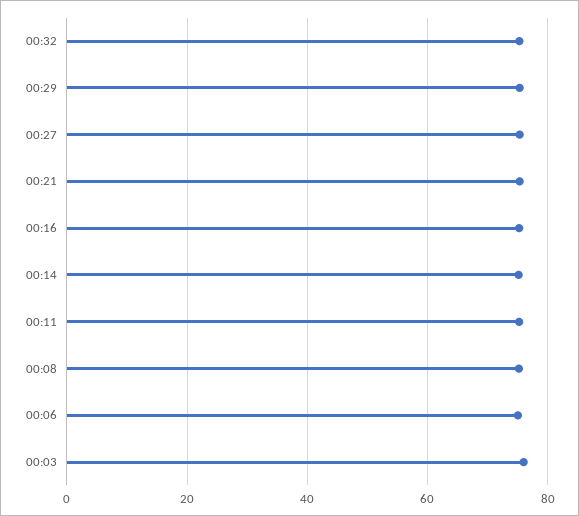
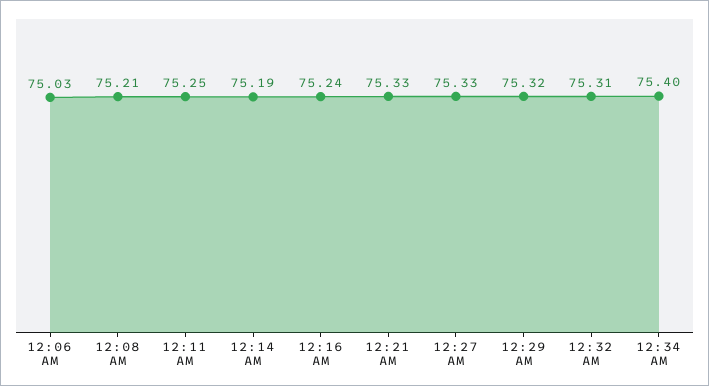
00:03: 76 -> none
12:34 AM: none -> 75.4

